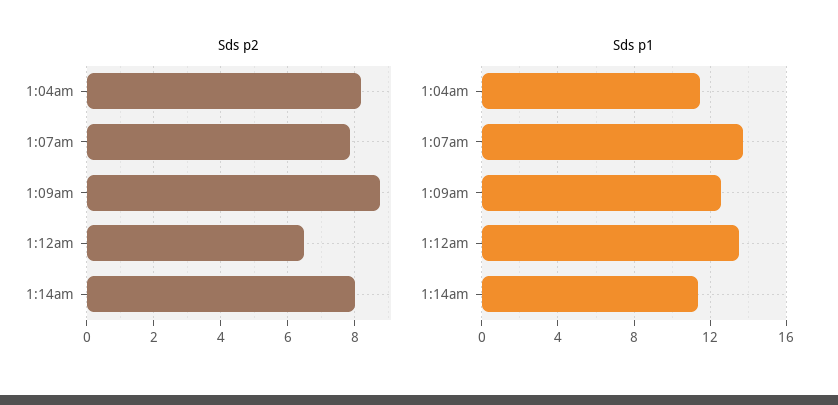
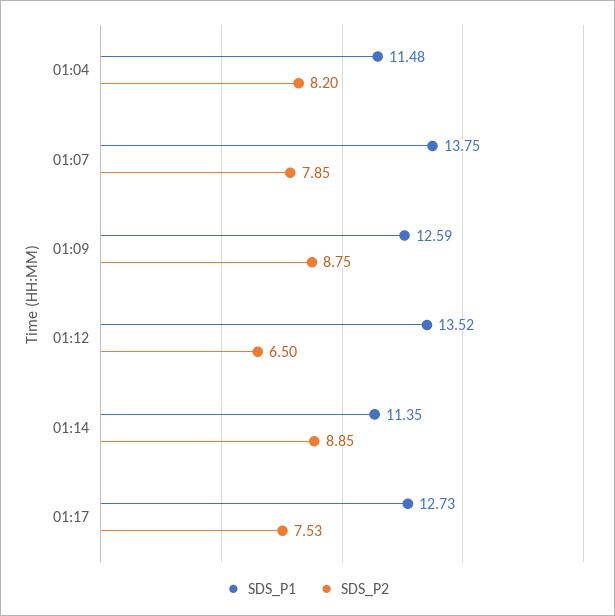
Sds p2, 1:14am: 8 -> 8.85
Sds p1, 01:17: none -> 12.73
Sds p2, 01:17: none -> 7.53

